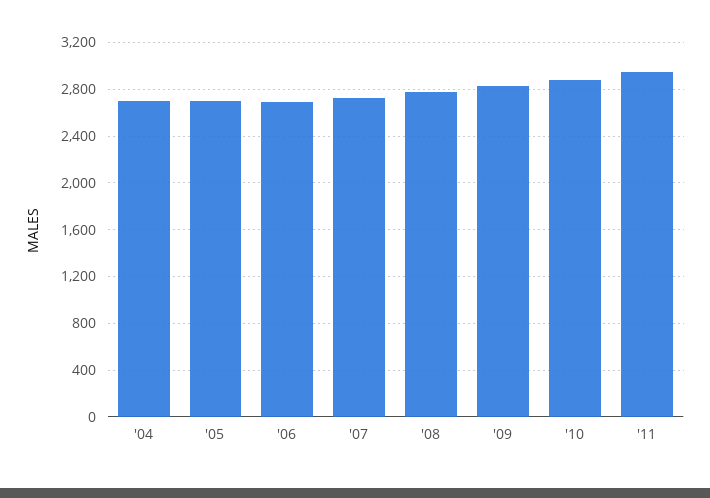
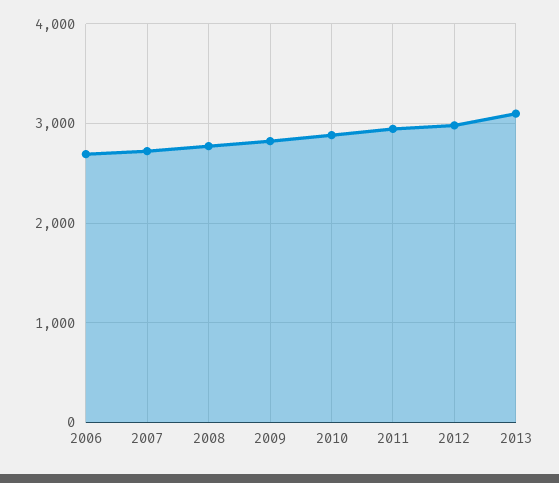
'04: 2700 -> none
'05: 2700 -> none
2012: none -> 3000
2013: none -> 3100

